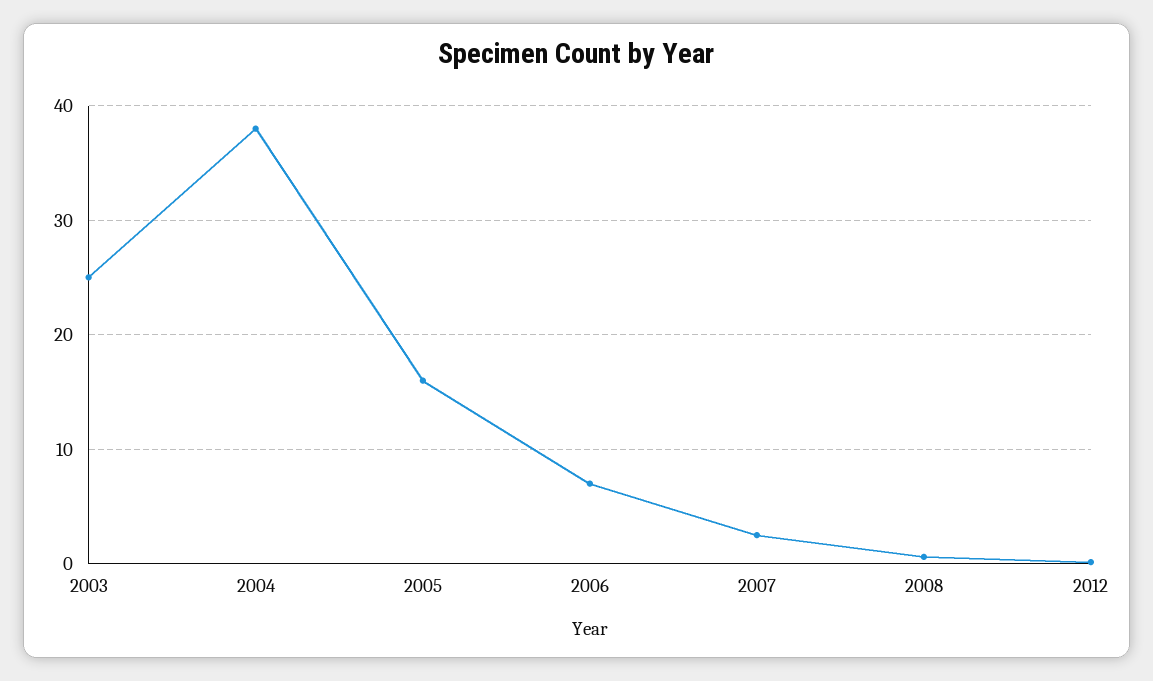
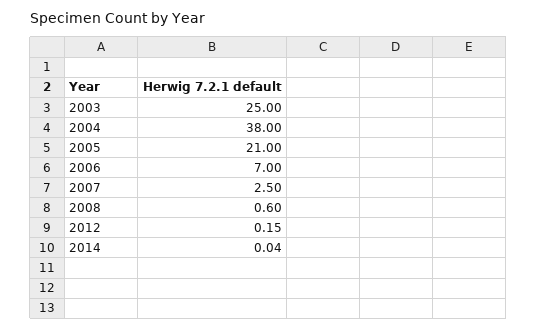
2005: 16 -> 21
2014: none -> 0.04

